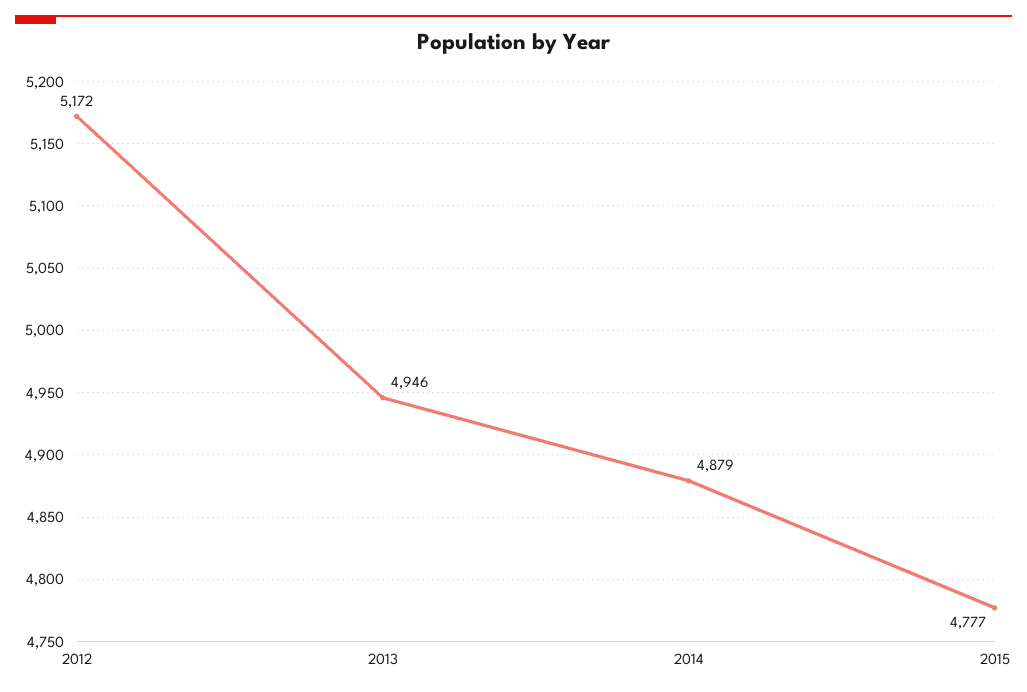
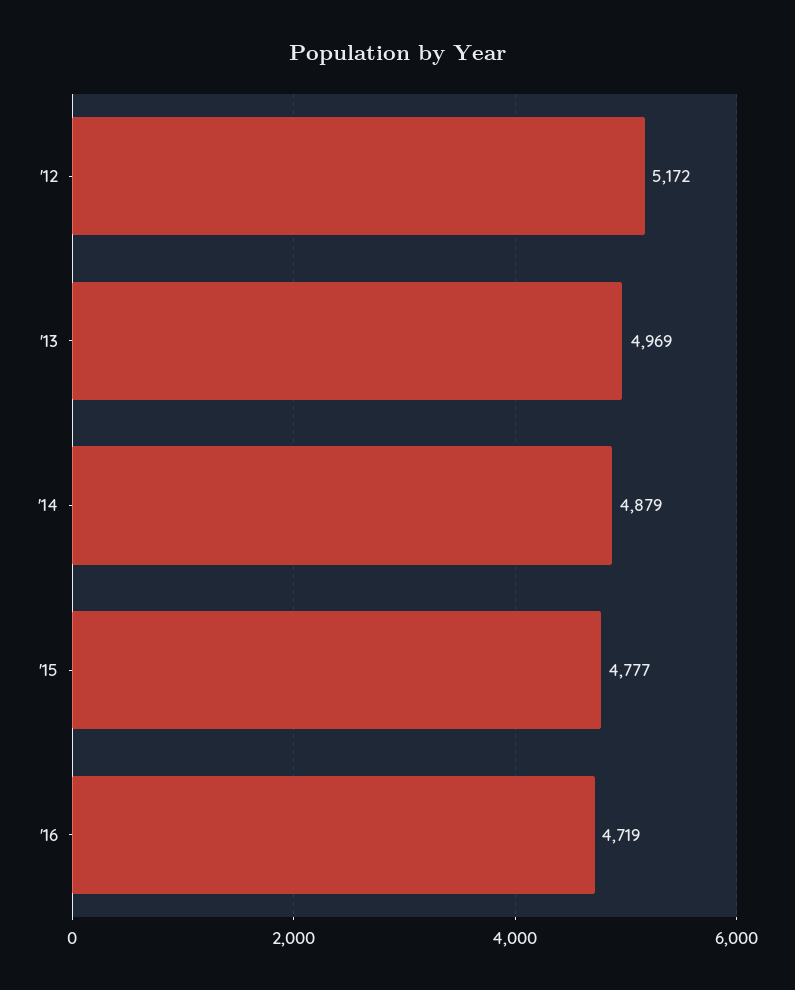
2013: 4946 -> 4969
'16: none -> 4719

